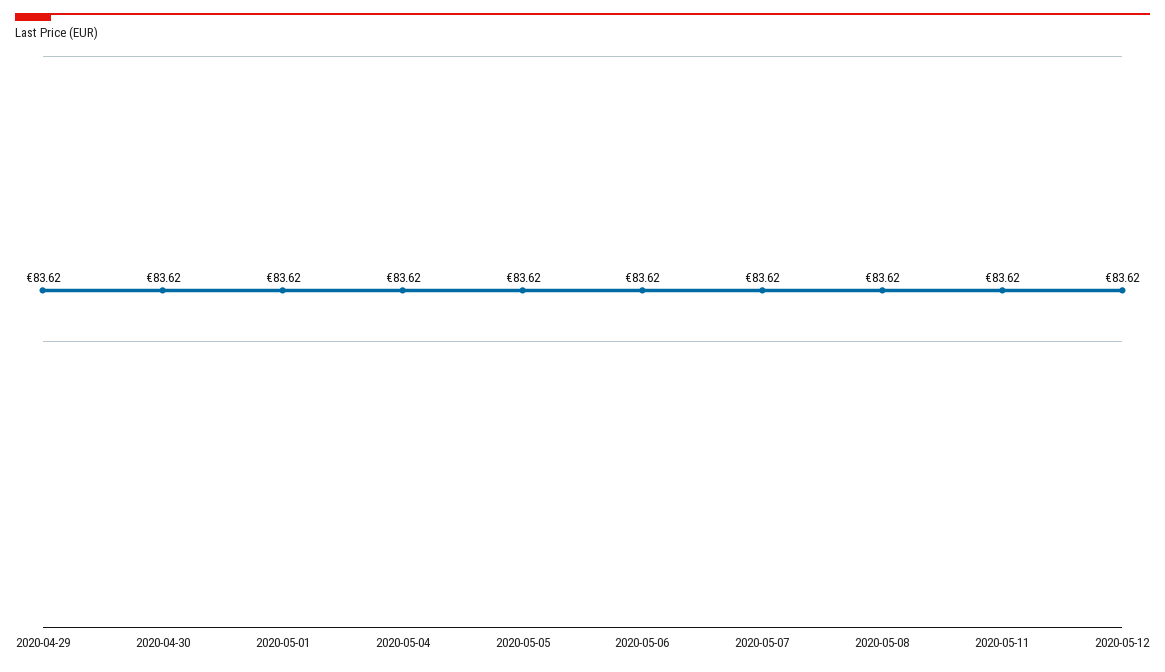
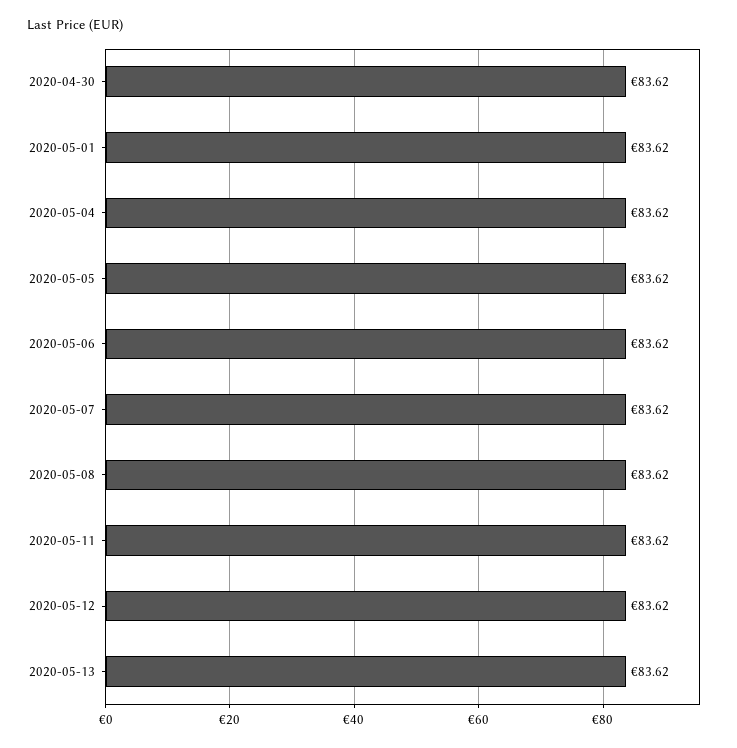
2020-04-29: 83.62 -> none
2020-05-13: none -> 83.62

